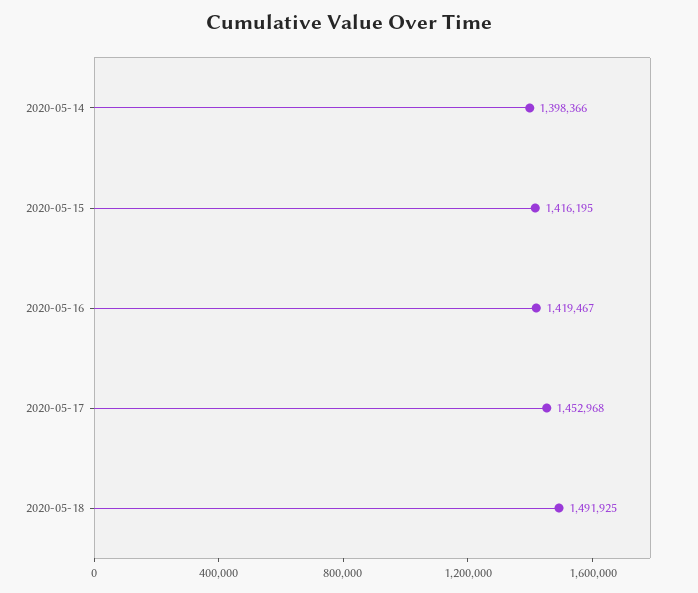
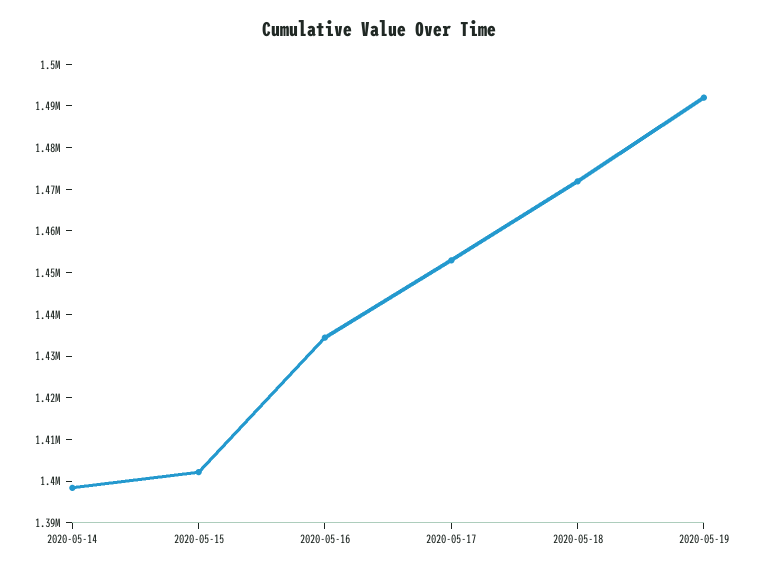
2020-05-15: 1416195 -> 1402000
2020-05-16: 1419467 -> 1434000
2020-05-18: 1491925 -> 1472000
2020-05-19: none -> 1492000

